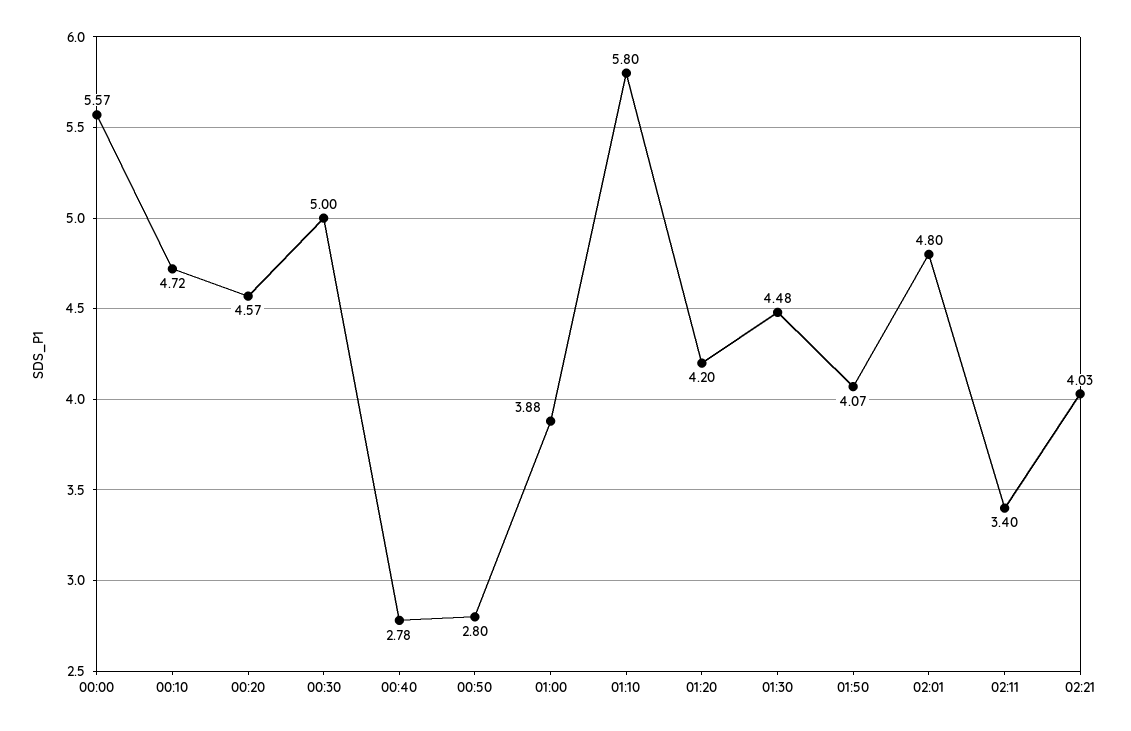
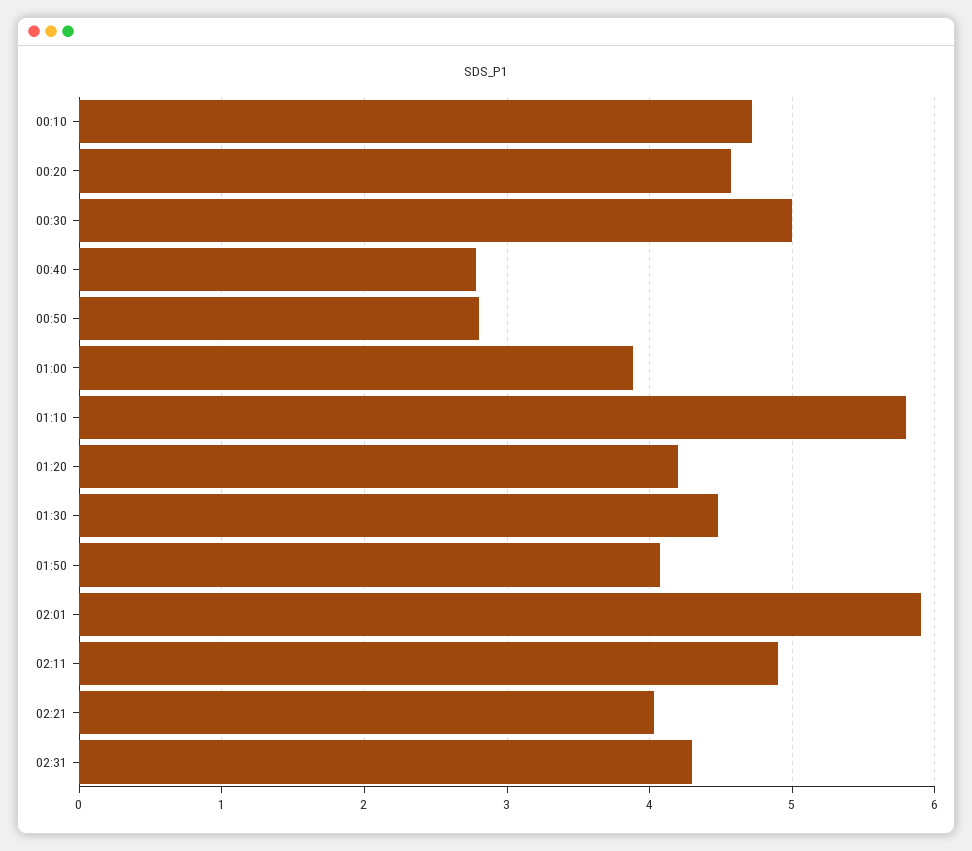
00:00: 5.57 -> none
02:01: 4.8 -> 5.9
02:11: 3.4 -> 4.9
02:31: none -> 4.3

